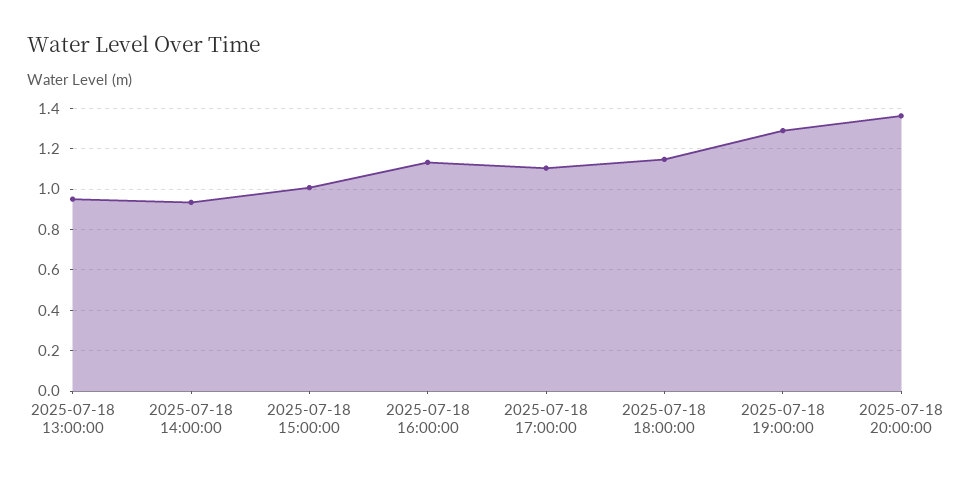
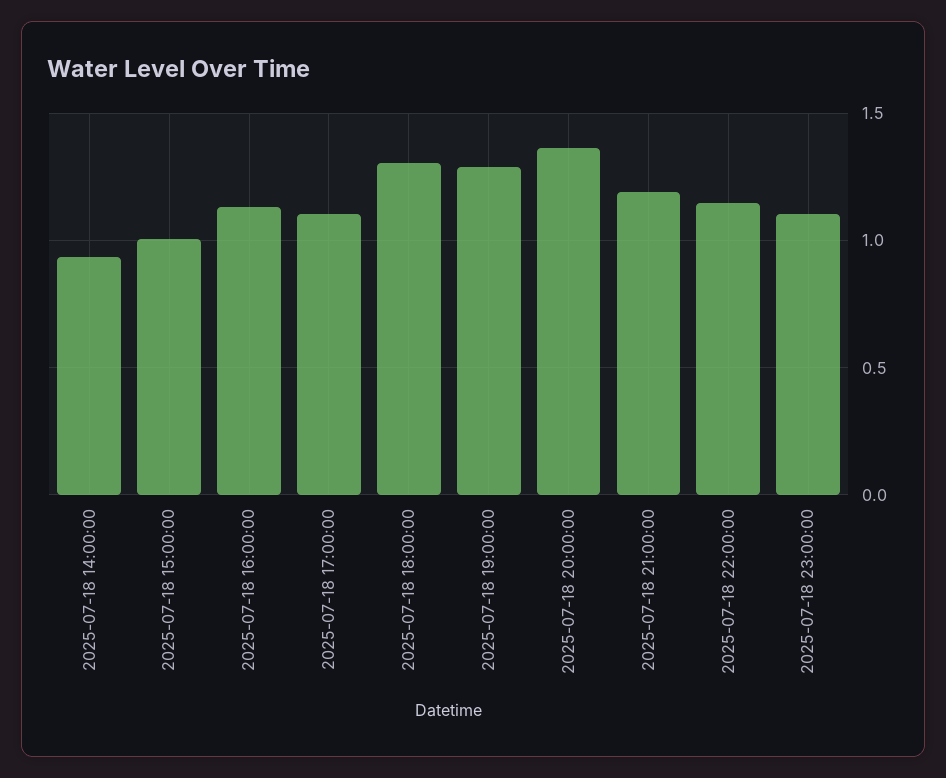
2025-07-18 13:00:00: 0.95 -> none
2025-07-18 18:00:00: 1.15 -> 1.3
2025-07-18 21:00:00: none -> 1.2
2025-07-18 22:00:00: none -> 1.15
2025-07-18 23:00:00: none -> 1.1

